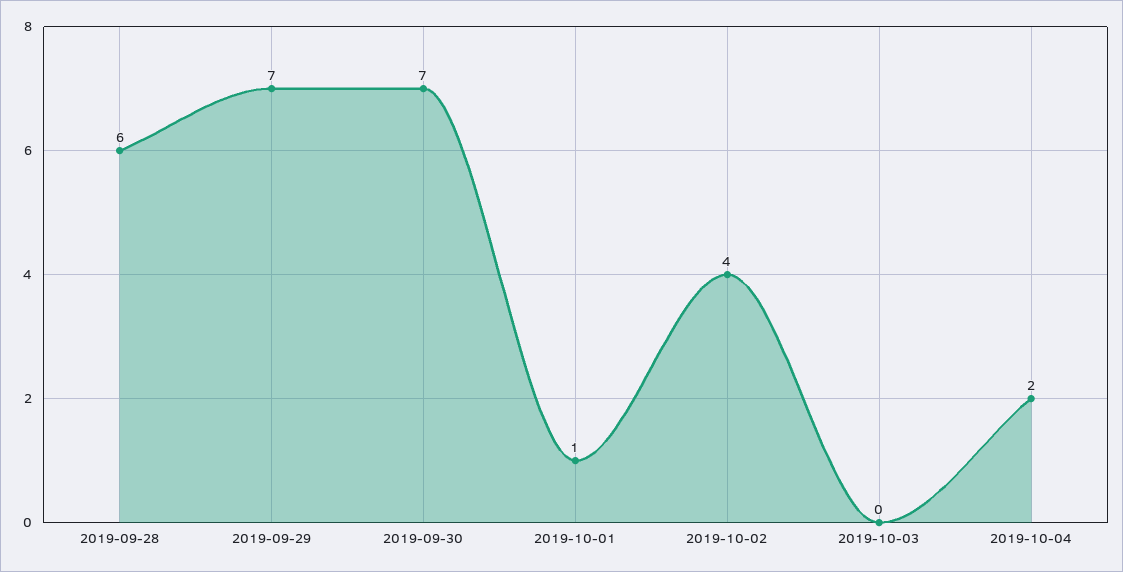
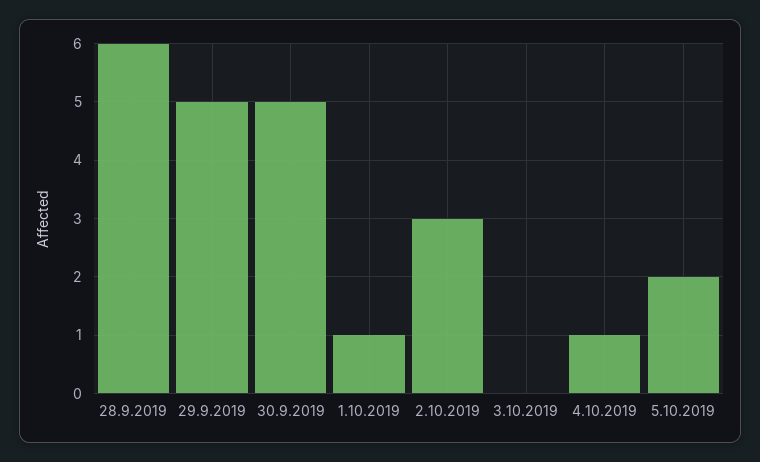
2019-09-29: 7 -> 5
2019-09-30: 7 -> 5
2019-10-02: 4 -> 3
2019-10-04: 2 -> 1
5.10.2019: none -> 2

